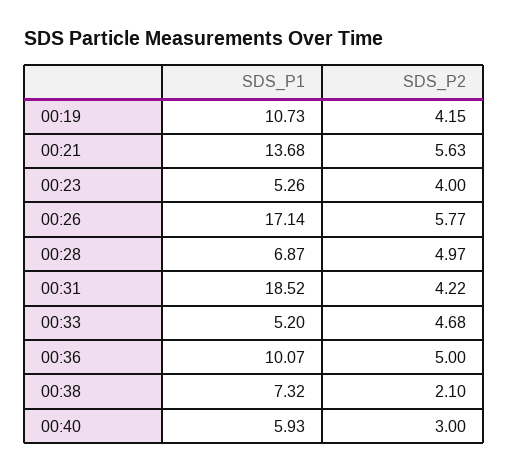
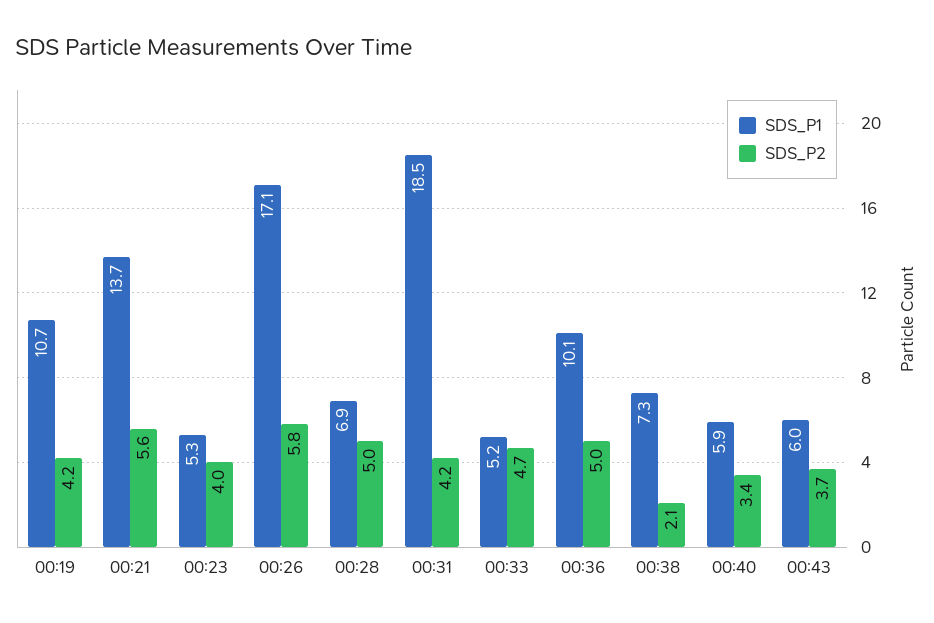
SDS_P2, 00:40: 3 -> 3.4
SDS_P1, 00:43: none -> 6
SDS_P2, 00:43: none -> 3.7

